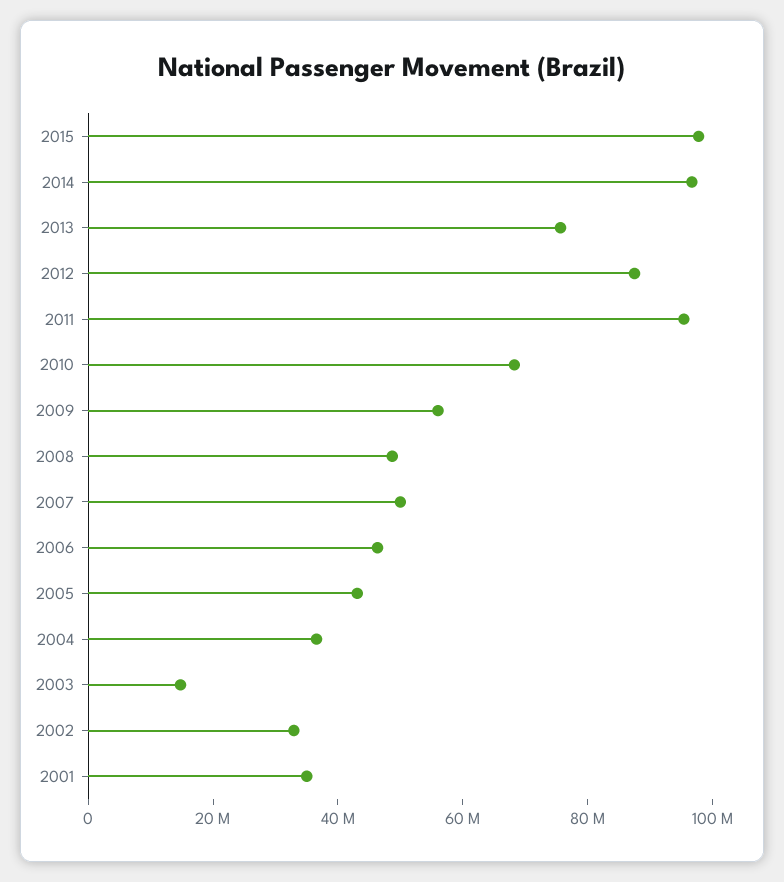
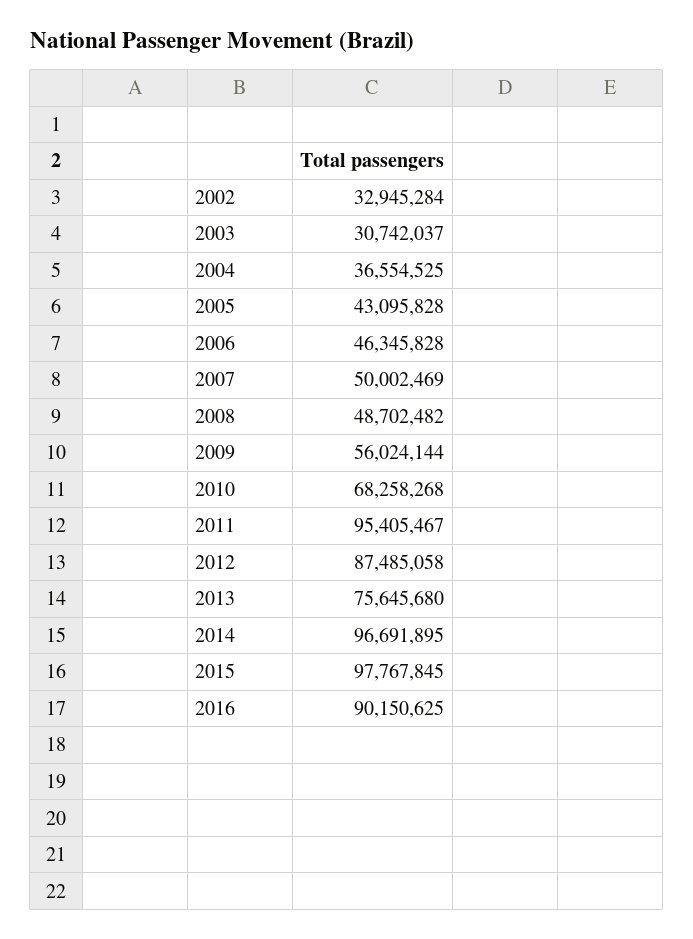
2003: 15000000 -> 30742037
2001: 35000000 -> none
2016: none -> 90150625

